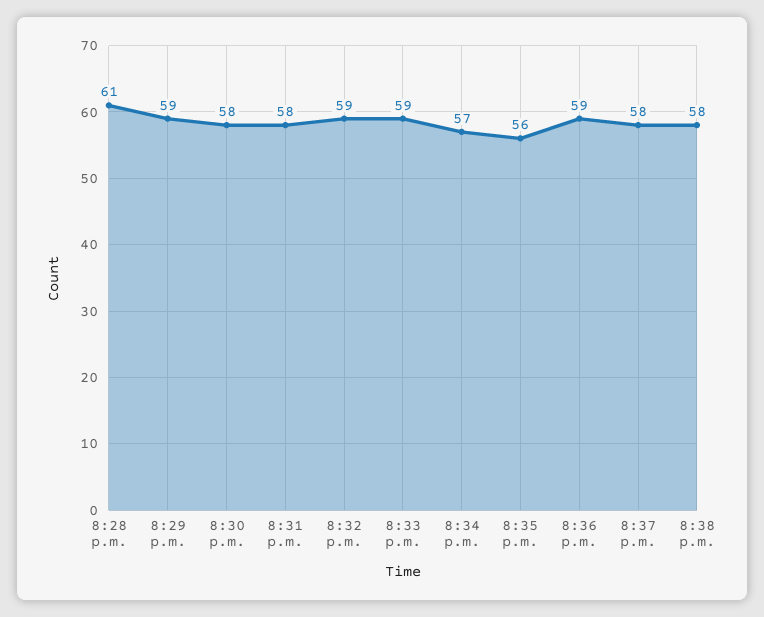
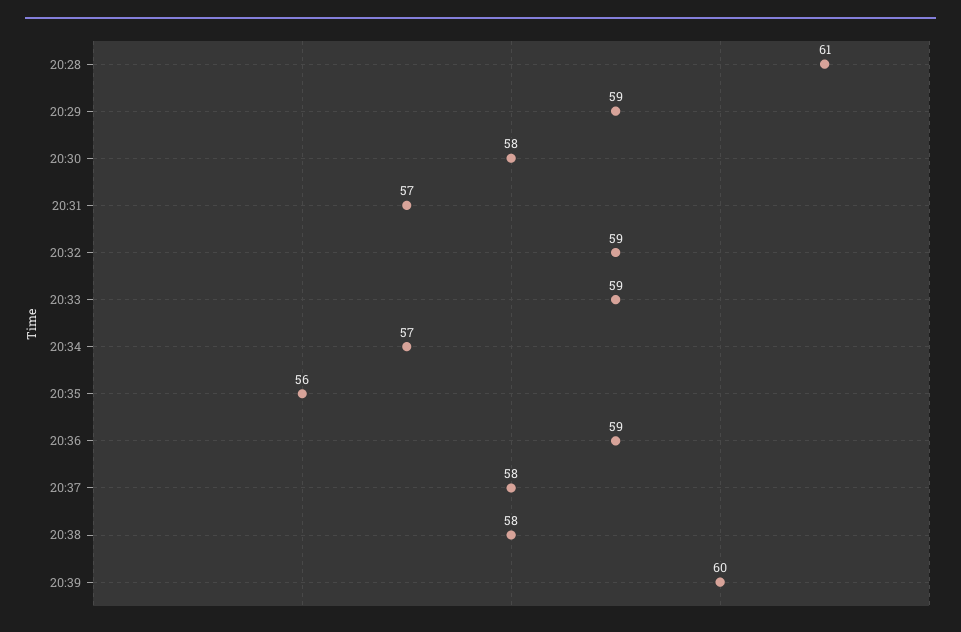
8:31 p.m.: 58 -> 57
20:39: none -> 60

